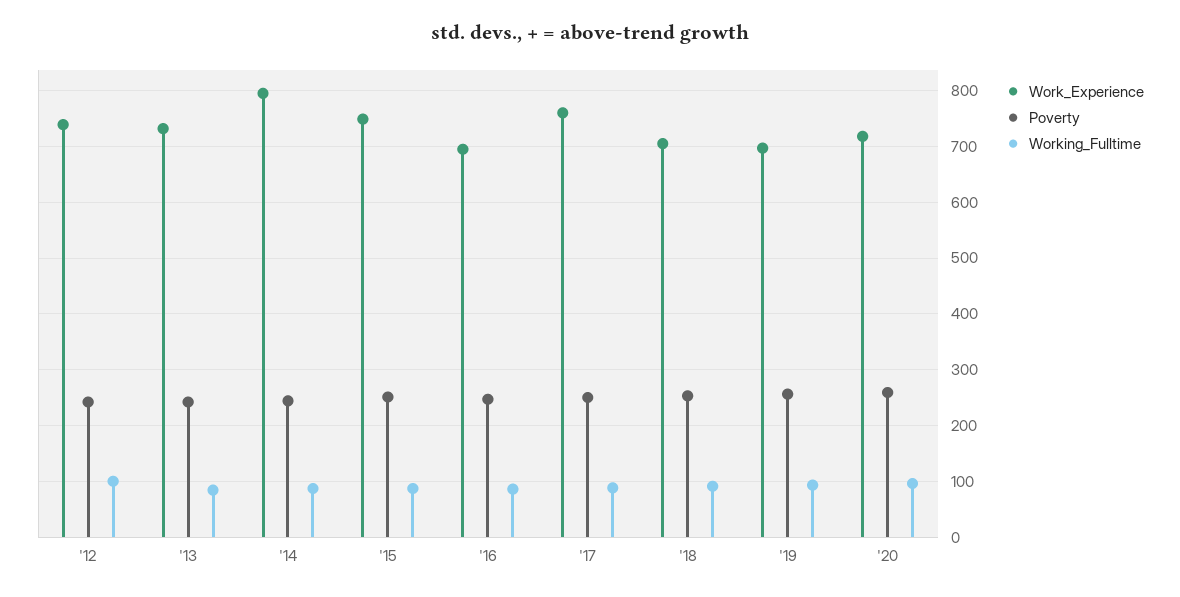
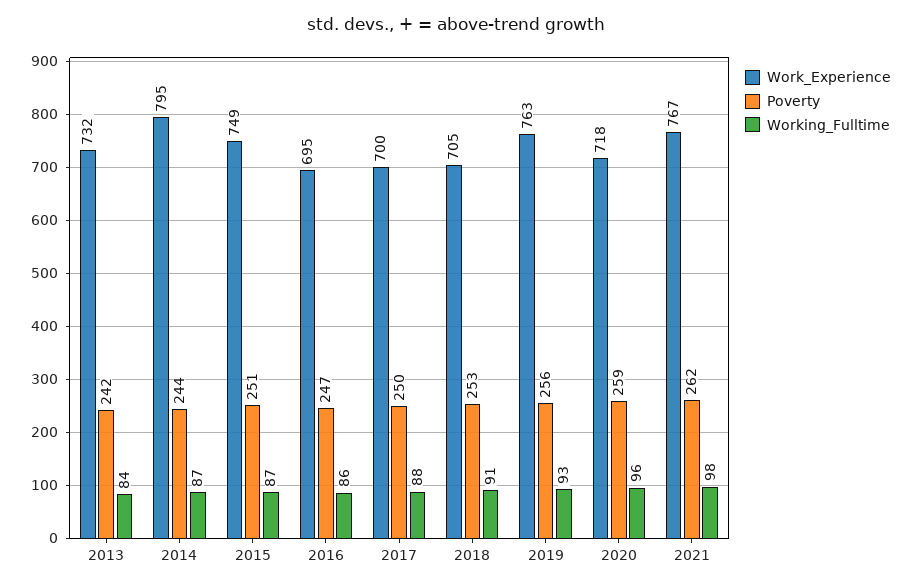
Work_Experience, '12: 740 -> none
Poverty, '12: 240 -> none
Working_Fulltime, '12: 100 -> none
Work_Experience, '17: 760 -> 700
Work_Experience, '19: 700 -> 763
Work_Experience, 2021: none -> 767
Poverty, 2021: none -> 262
Working_Fulltime, 2021: none -> 98

